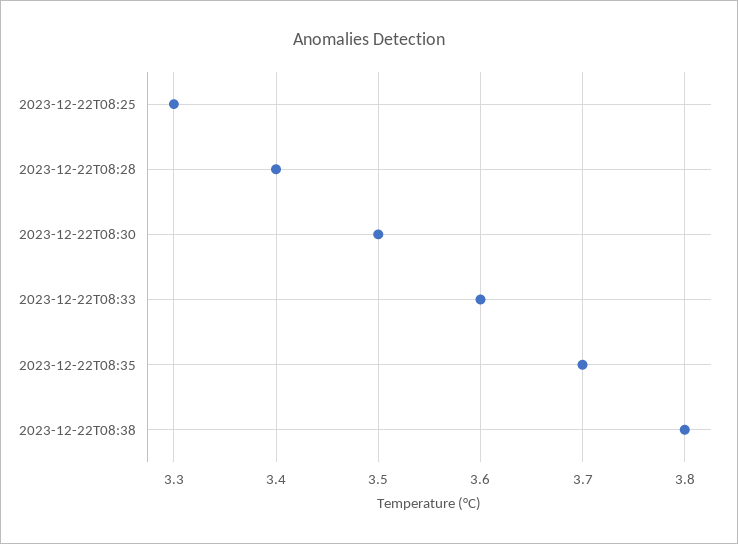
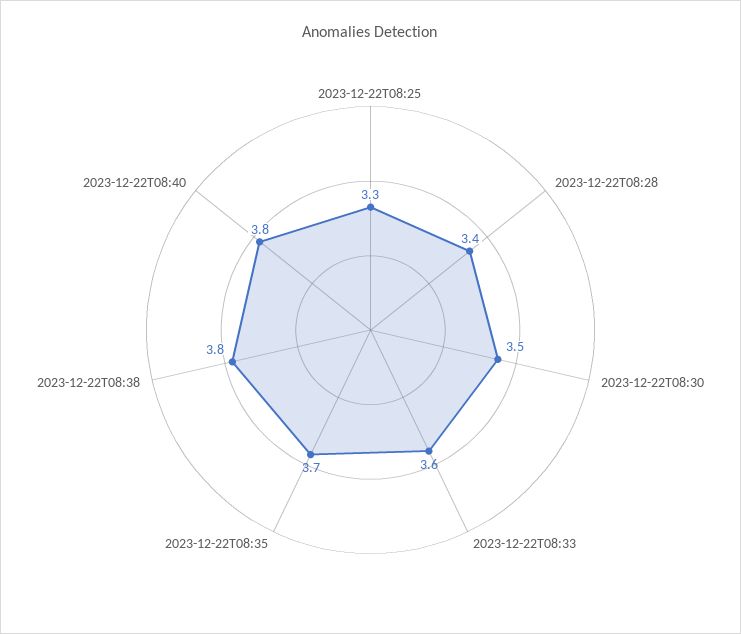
2023-12-22T08:40: none -> 3.8

